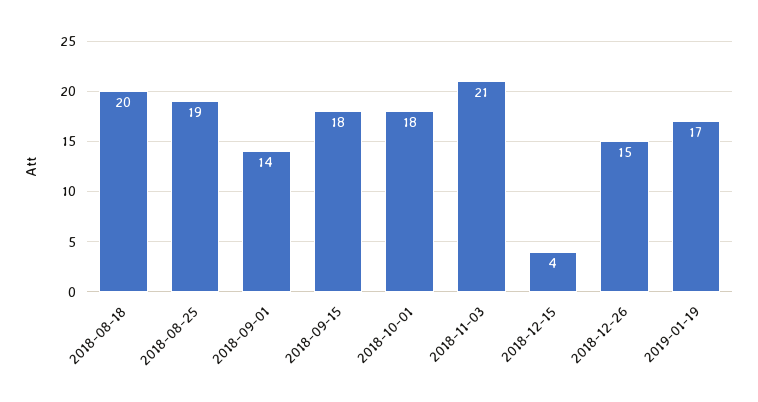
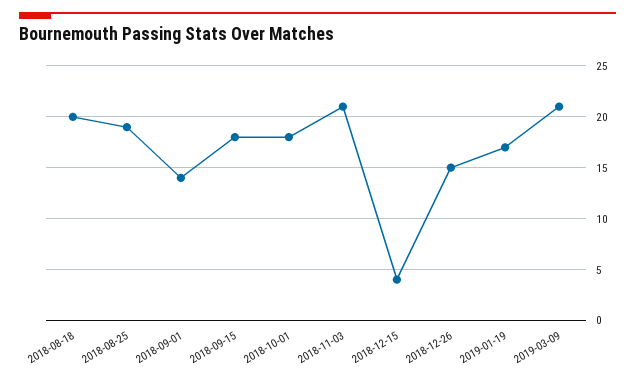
2019-03-09: none -> 21

